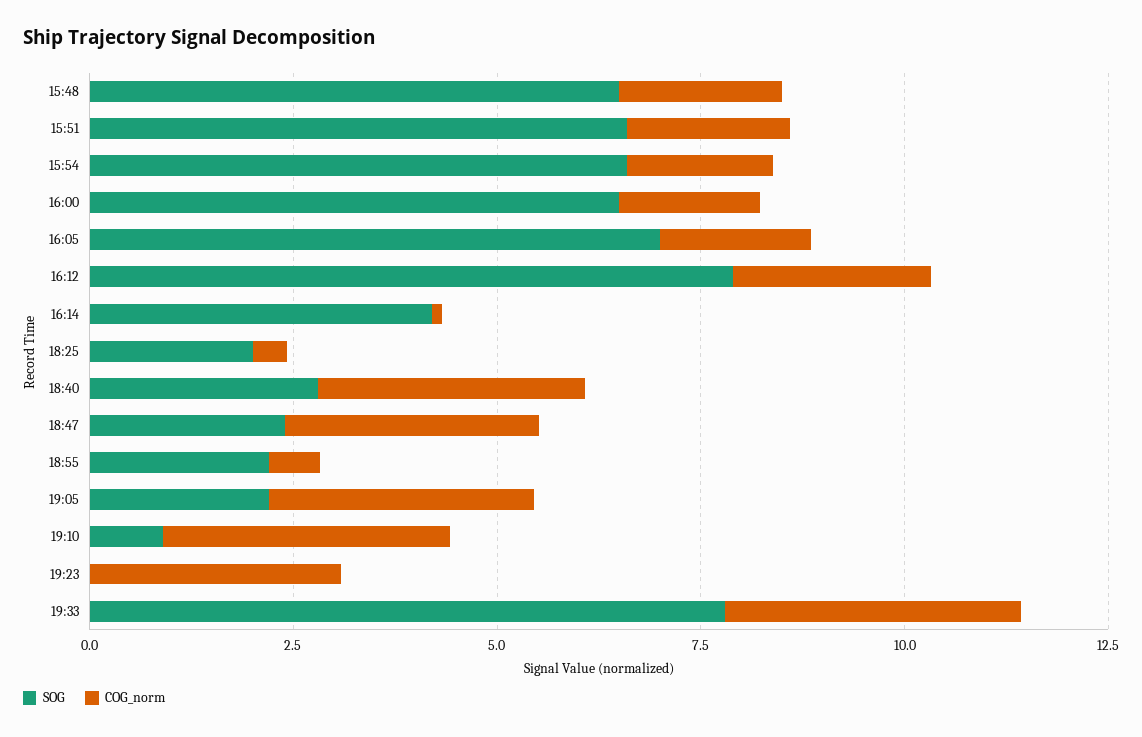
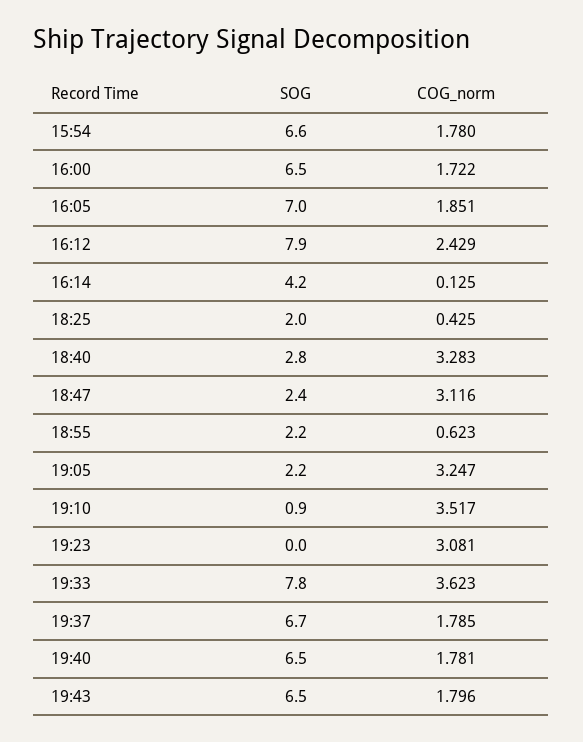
SOG, 15:48: 6.5 -> none
COG_norm, 15:48: 2 -> none
SOG, 15:51: 6.5 -> none
COG_norm, 15:51: 2 -> none
SOG, 19:37: none -> 6.7
COG_norm, 19:37: none -> 1.785
SOG, 19:40: none -> 6.5
COG_norm, 19:40: none -> 1.781
SOG, 19:43: none -> 6.5
COG_norm, 19:43: none -> 1.796

